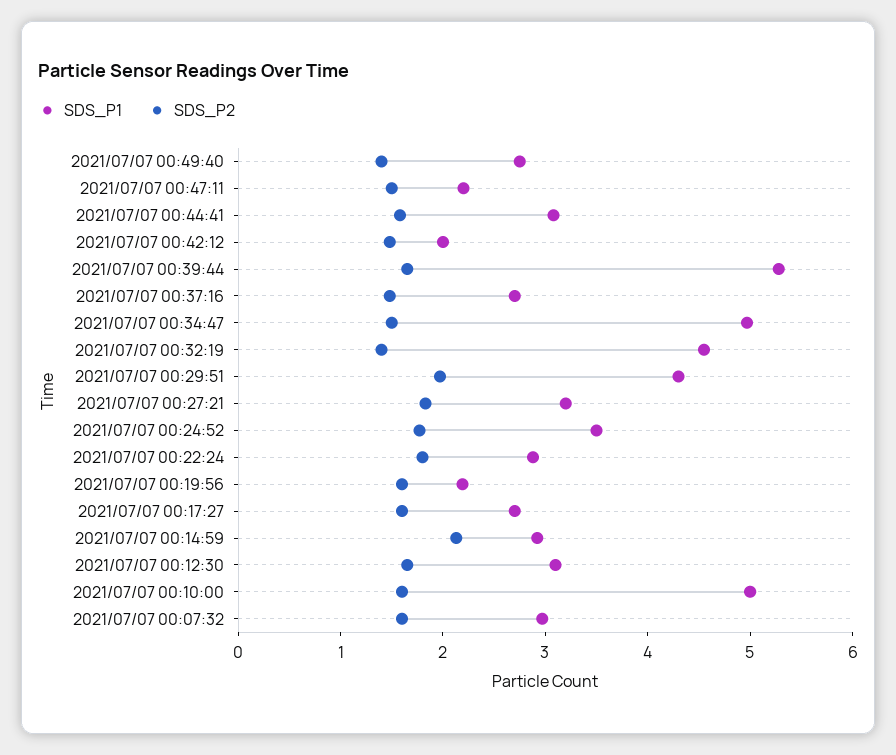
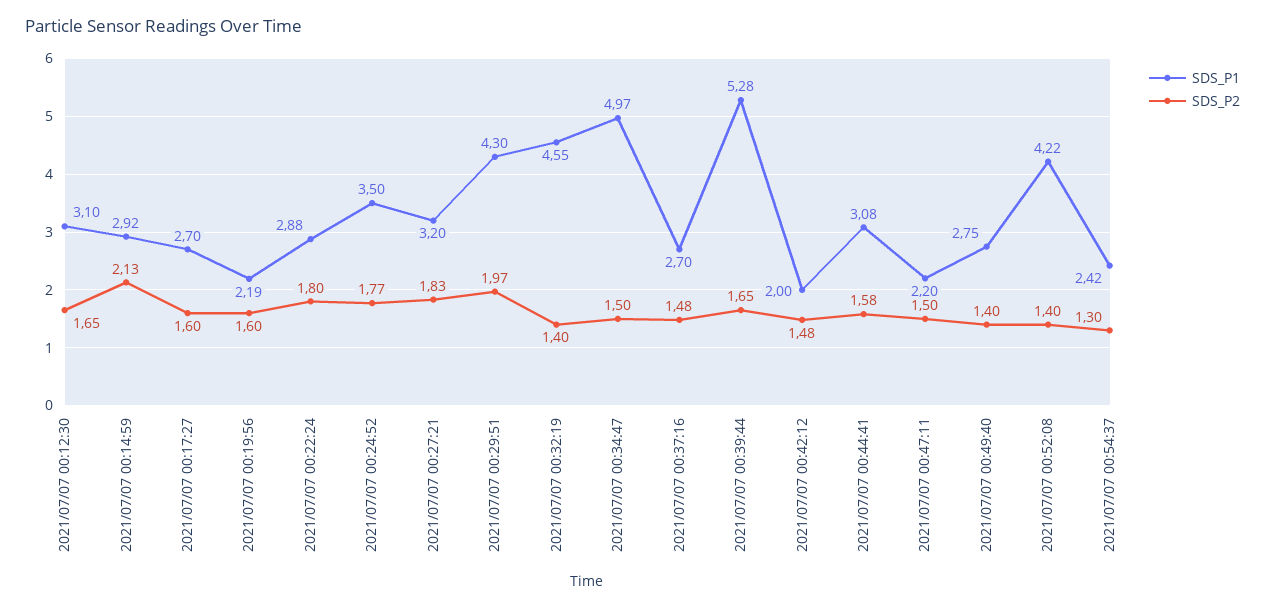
SDS_P1, 2021/07/07 00:10:00: 5 -> none
SDS_P2, 2021/07/07 00:10:00: 1.6 -> none
SDS_P1, 2021/07/07 00:07:32: 3 -> none
SDS_P2, 2021/07/07 00:07:32: 1.6 -> none
SDS_P1, 2021/07/07 00:52:08: none -> 4.22
SDS_P2, 2021/07/07 00:52:08: none -> 1.4
SDS_P1, 2021/07/07 00:54:37: none -> 2.42
SDS_P2, 2021/07/07 00:54:37: none -> 1.3

